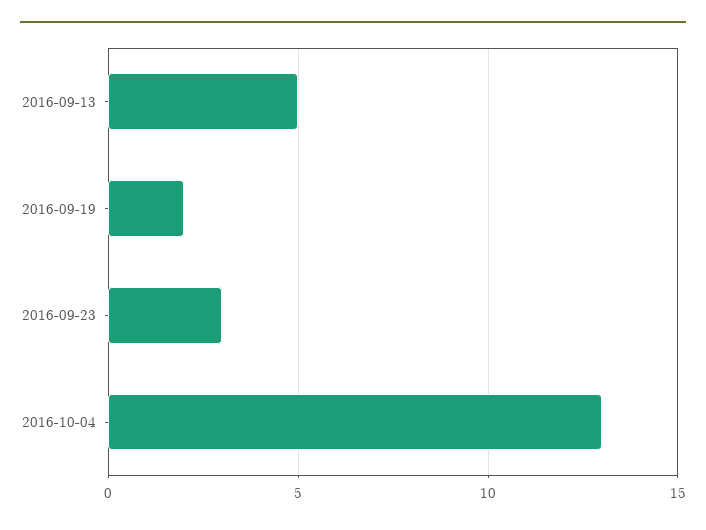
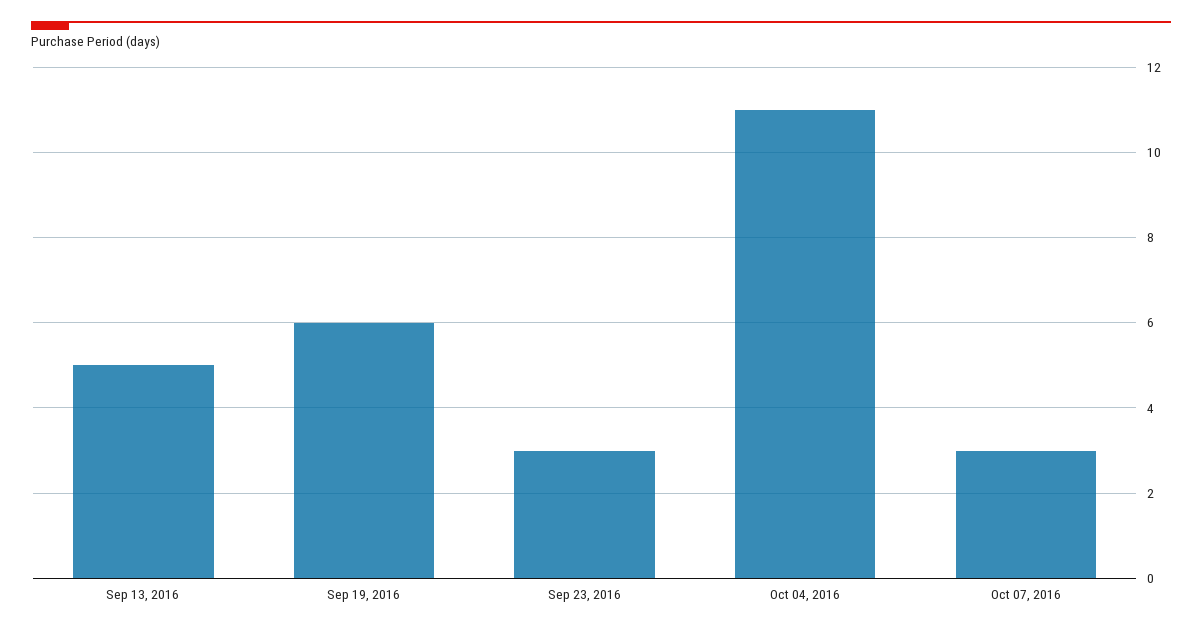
2016-09-19: 2 -> 6
2016-10-04: 13 -> 11
Oct 07, 2016: none -> 3

